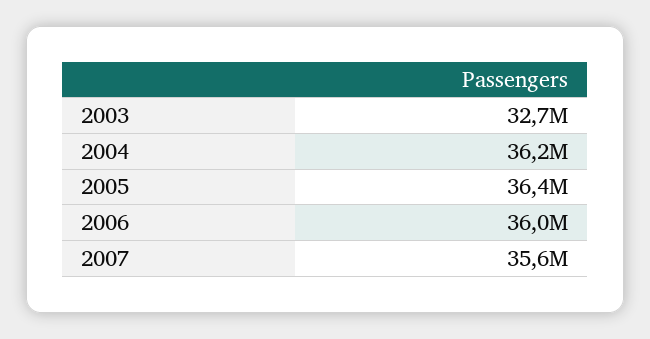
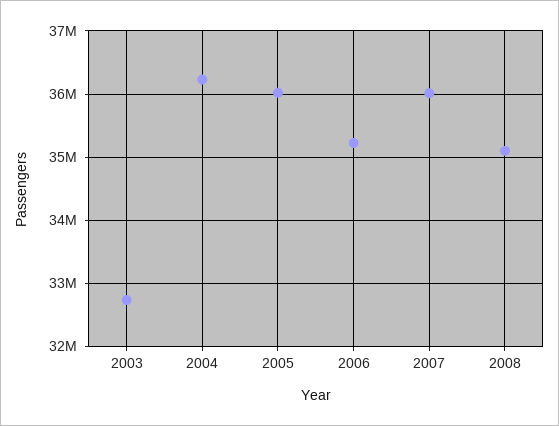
2005: 36400000 -> 36000000
2006: 36000000 -> 35200000
2007: 35600000 -> 36000000
2008: none -> 35100000

